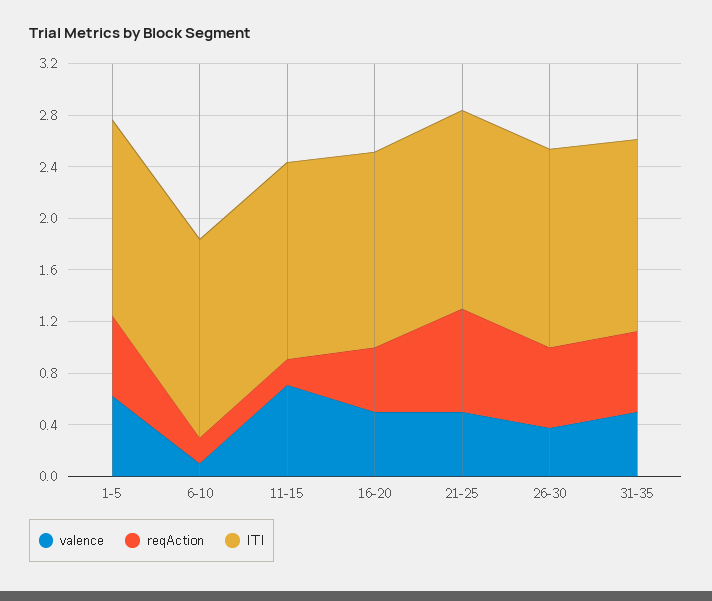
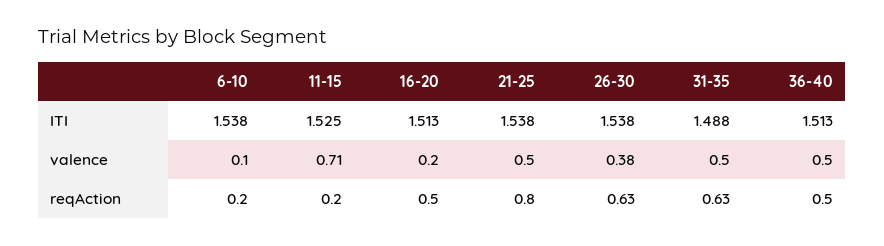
valence, 1-5: 0.6 -> none
reqAction, 1-5: 0.6 -> none
ITI, 1-5: 1.5 -> none
valence, 16-20: 0.5 -> 0.2
ITI, 36-40: none -> 1.513
valence, 36-40: none -> 0.5
reqAction, 36-40: none -> 0.5

